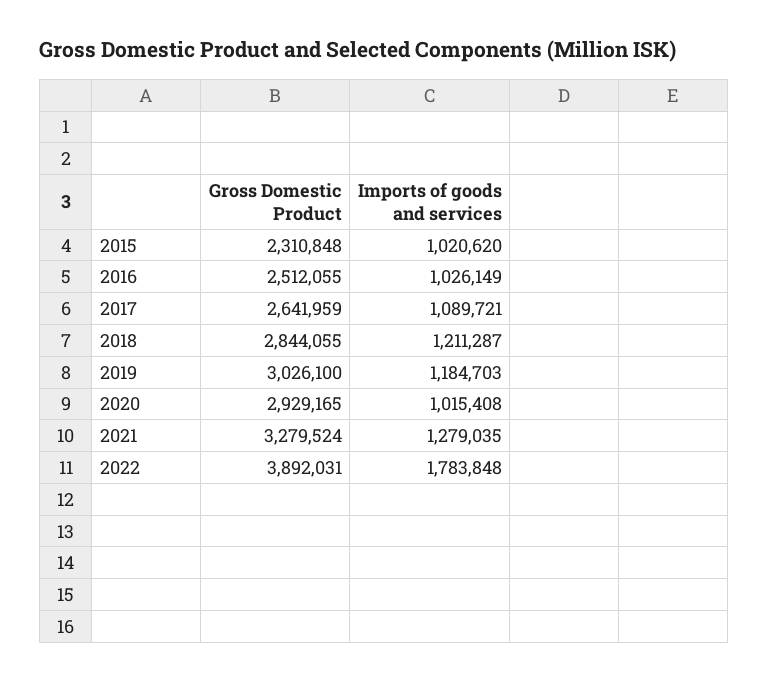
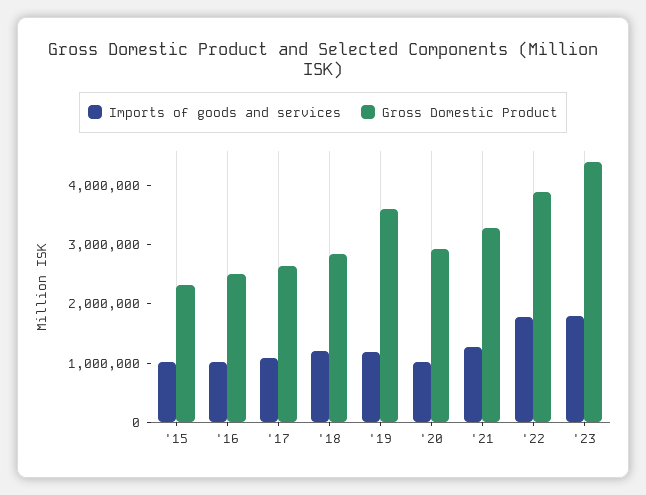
Gross Domestic Product, 2019: 3026100 -> 3600000
Imports of goods and services, '23: none -> 1800000
Gross Domestic Product, '23: none -> 4400000

